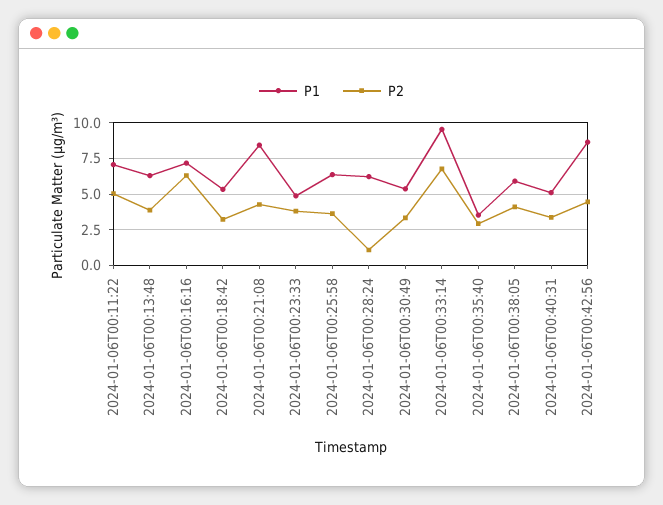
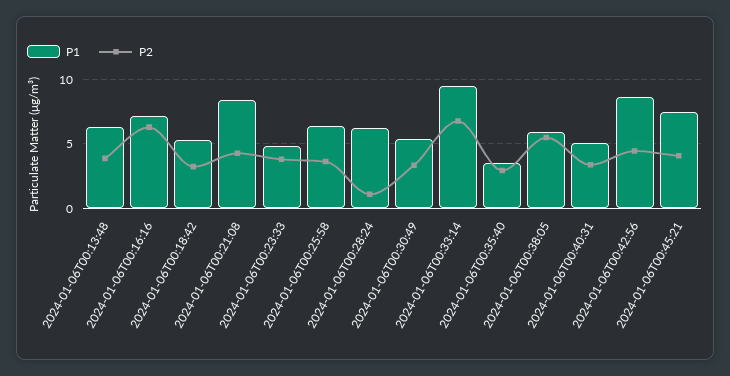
P1, 2024-01-06T00:11:22: 7 -> none
P2, 2024-01-06T00:11:22: 5 -> none
P2, 2024-01-06T00:38:05: 4 -> 5.5
P1, 2024-01-06T00:45:21: none -> 7.5
P2, 2024-01-06T00:45:21: none -> 4

